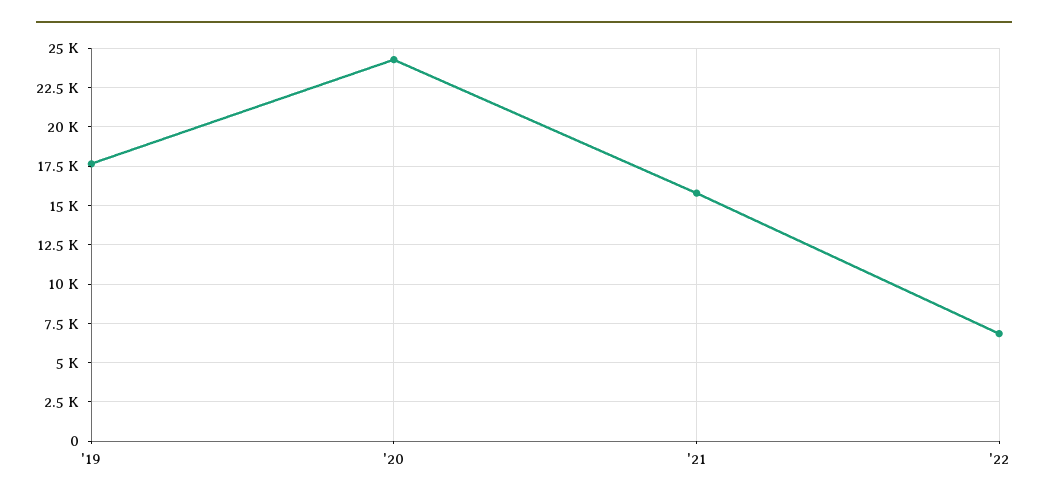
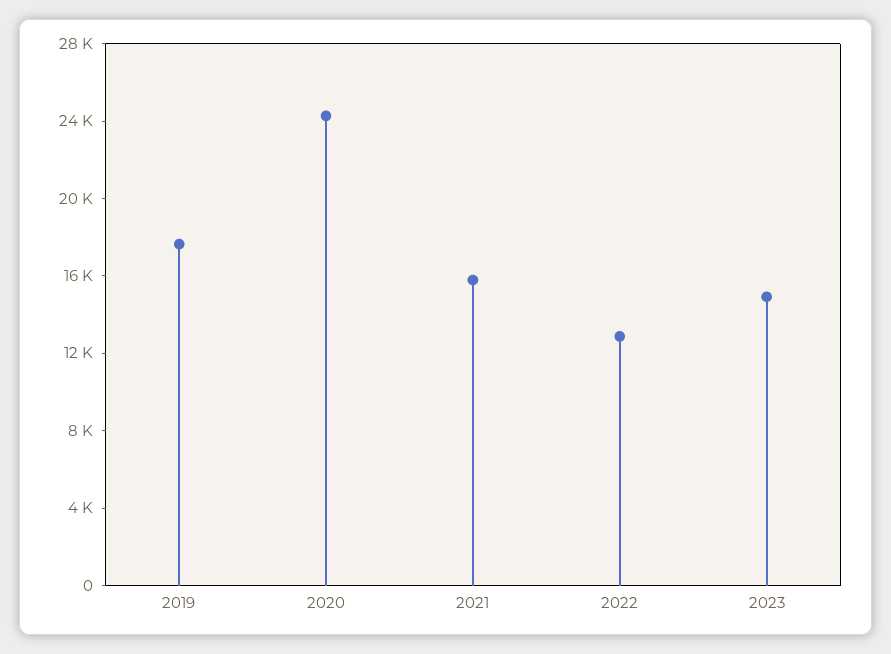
'22: 7000 -> 13000
2023: none -> 15000

